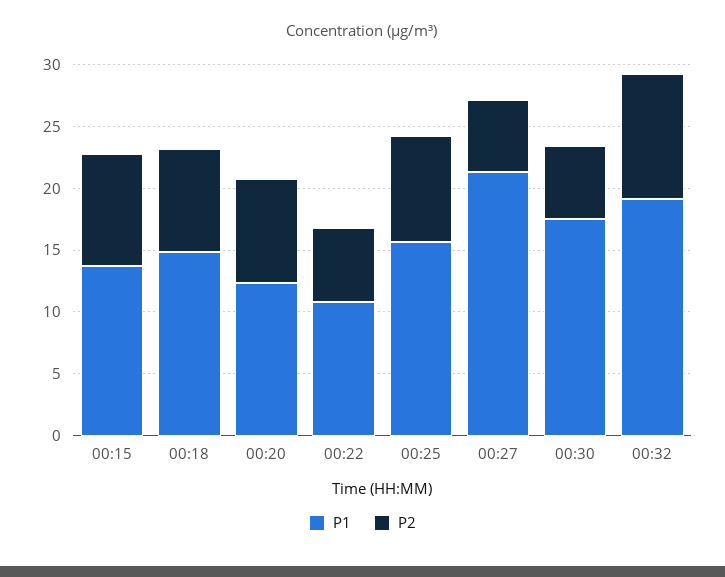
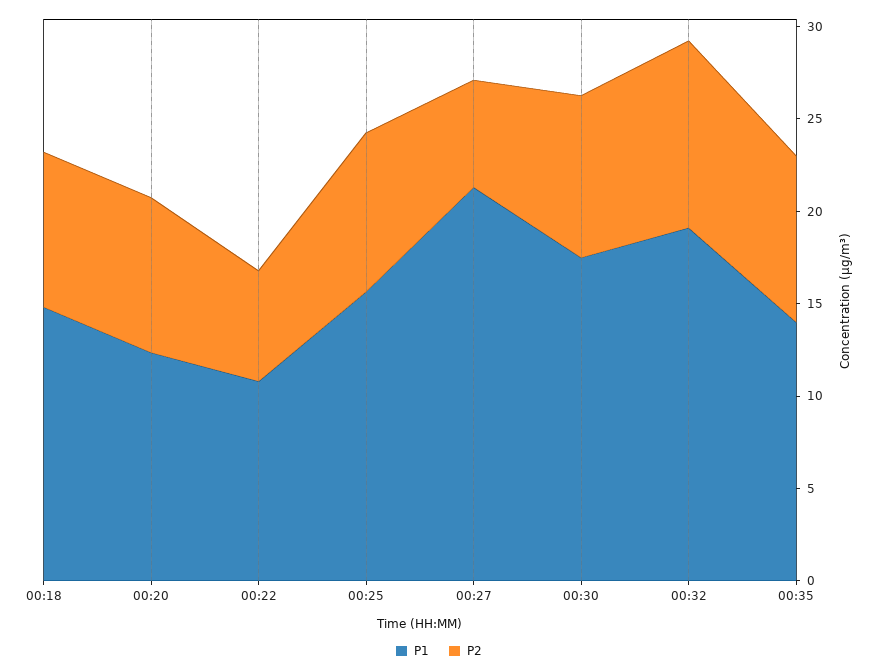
P1, 00:15: 14 -> none
P2, 00:15: 9 -> none
P2, 00:30: 6 -> 9
P1, 00:35: none -> 14
P2, 00:35: none -> 9

